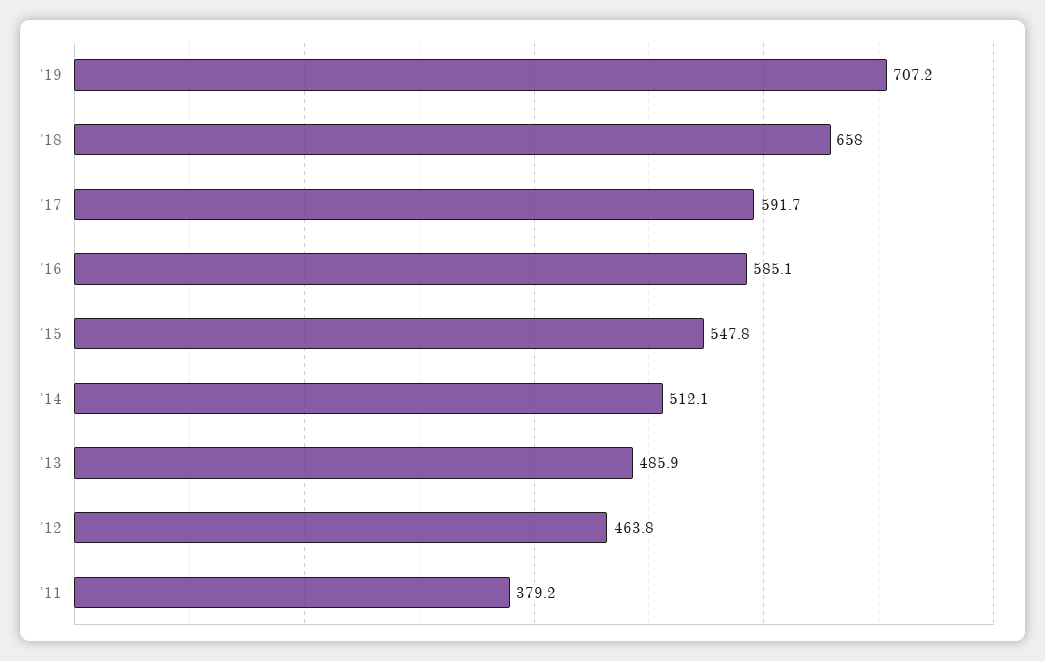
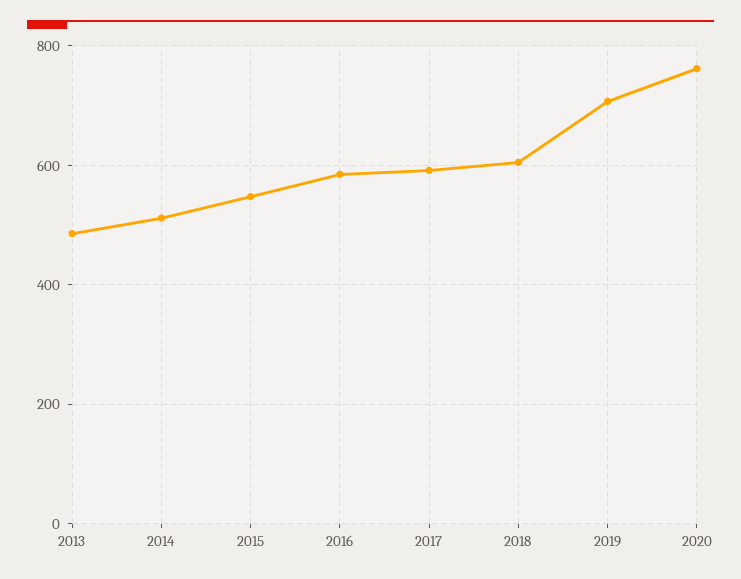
'18: 658 -> 600
'12: 463.8 -> none
'11: 379.2 -> none
2020: none -> 760

